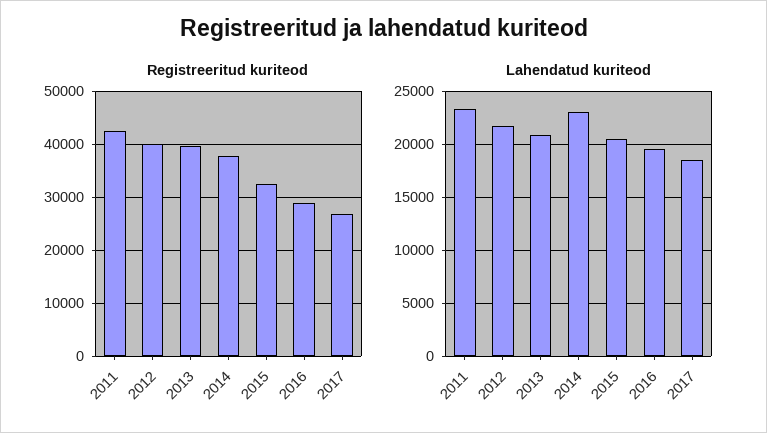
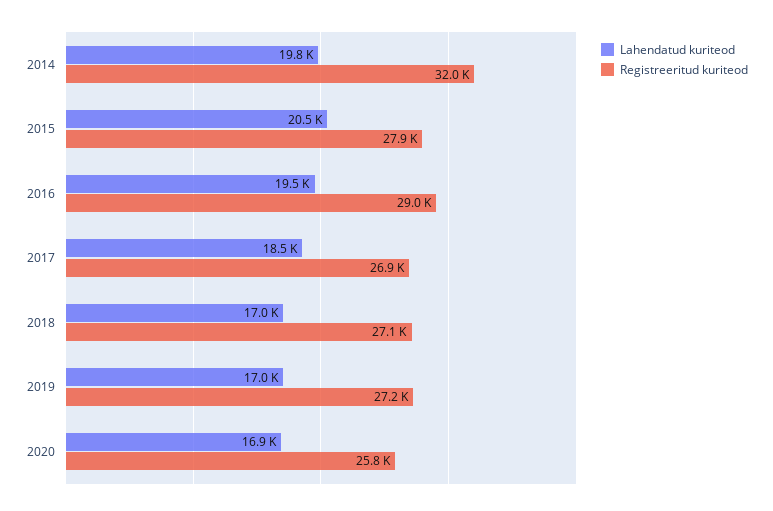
Registreeritud kuriteod, 2011: 42000 -> none
Registreeritud kuriteod, 2012: 40000 -> none
Registreeritud kuriteod, 2013: 40000 -> none
Registreeritud kuriteod, 2014: 38000 -> 32000
Registreeritud kuriteod, 2015: 32000 -> 27900
Lahendatud kuriteod, 2011: 23000 -> none
Lahendatud kuriteod, 2012: 22000 -> none
Lahendatud kuriteod, 2013: 21000 -> none
Lahendatud kuriteod, 2014: 23000 -> 19800
Lahendatud kuriteod, 2018: none -> 17000
Registreeritud kuriteod, 2018: none -> 27100
Lahendatud kuriteod, 2019: none -> 17000
Registreeritud kuriteod, 2019: none -> 27200
Lahendatud kuriteod, 2020: none -> 16900
Registreeritud kuriteod, 2020: none -> 25800

